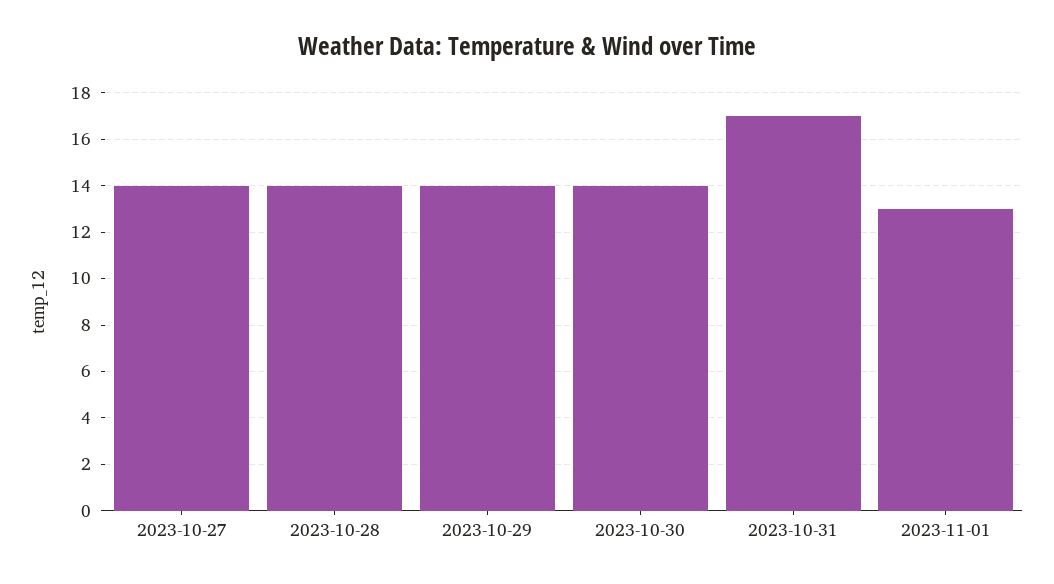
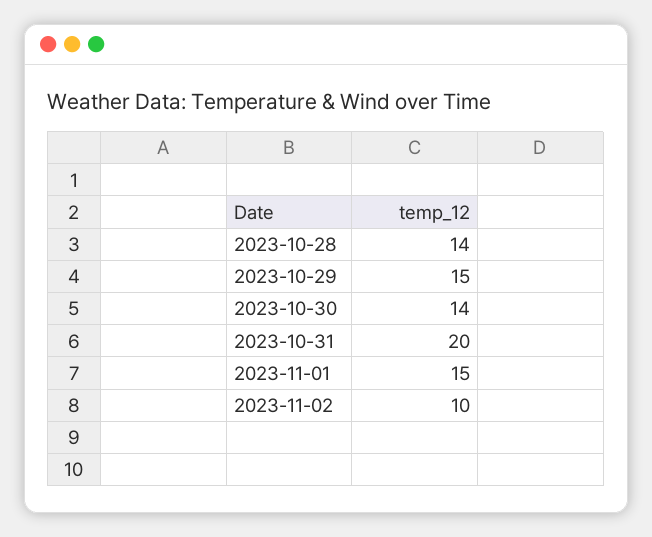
2023-10-27: 14 -> none
2023-10-29: 14 -> 15
2023-10-31: 17 -> 20
2023-11-01: 13 -> 15
2023-11-02: none -> 10

